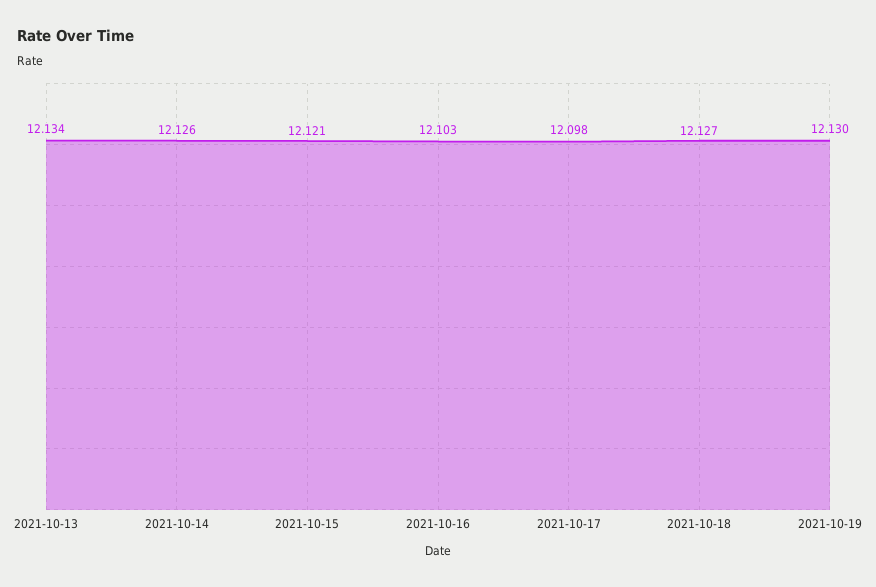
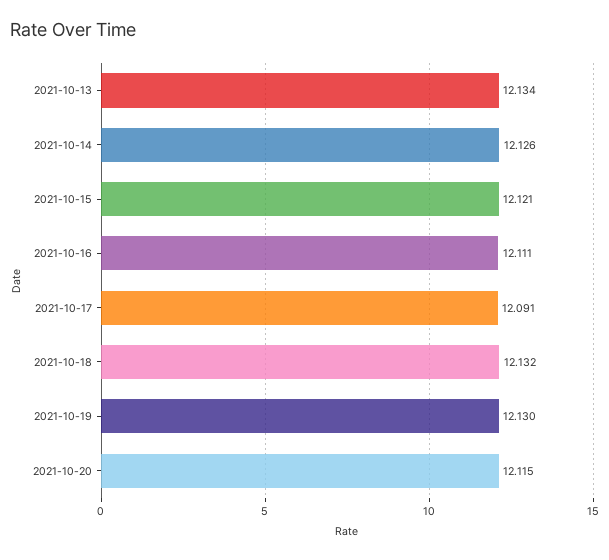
2021-10-16: 12.103 -> 12.111
2021-10-17: 12.098 -> 12.091
2021-10-18: 12.127 -> 12.132
2021-10-20: none -> 12.115

